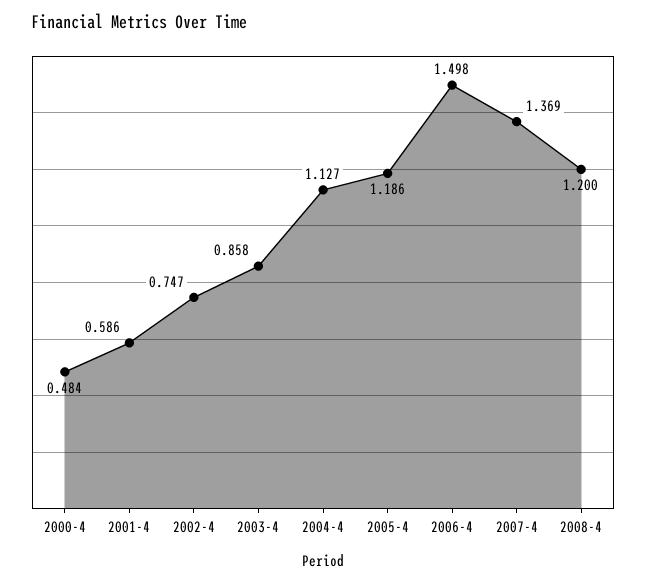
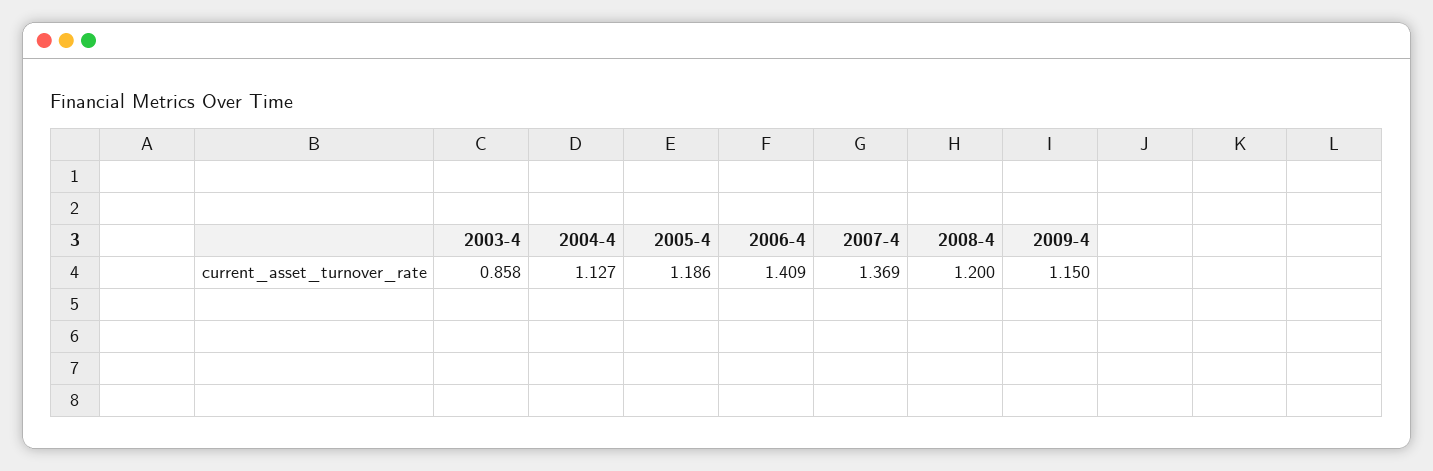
2000-4: 0.484 -> none
2001-4: 0.586 -> none
2002-4: 0.747 -> none
2006-4: 1.498 -> 1.409
2009-4: none -> 1.15

